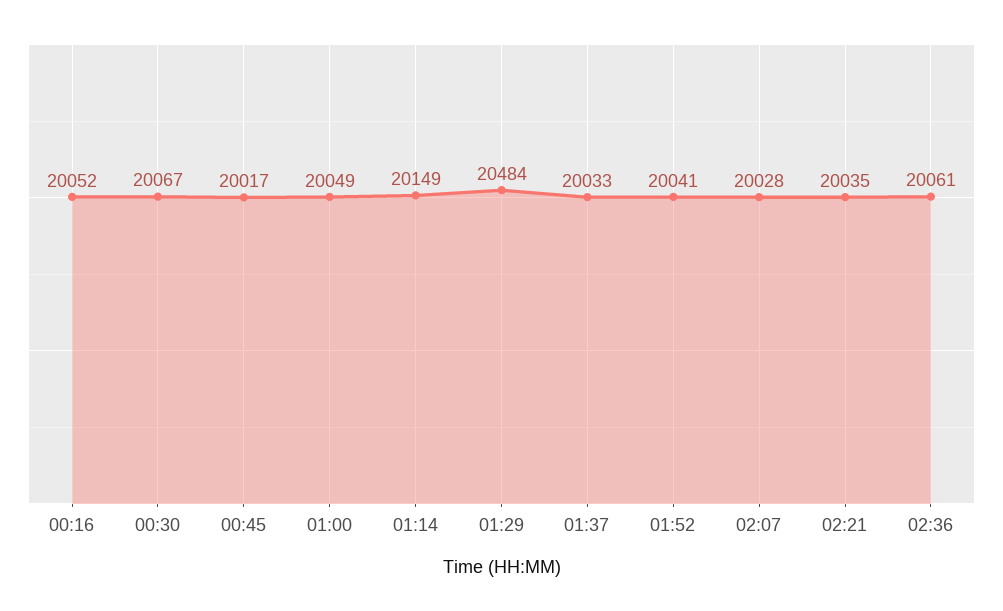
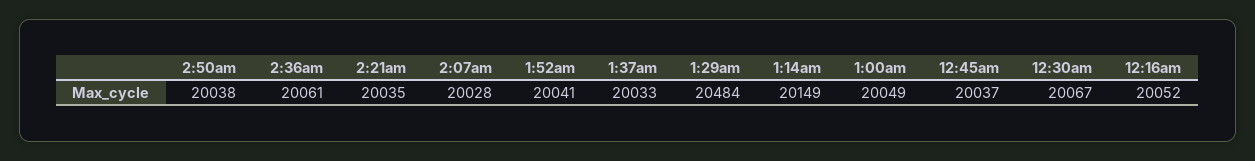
00:45: 20017 -> 20037
2:50am: none -> 20038

